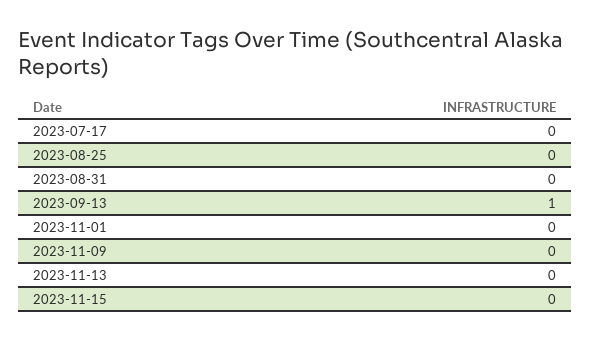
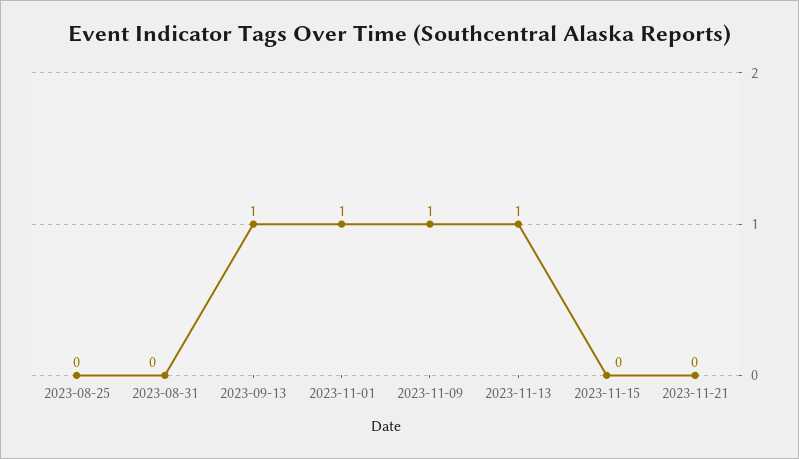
2023-07-17: 0 -> none
2023-11-01: 0 -> 1
2023-11-09: 0 -> 1
2023-11-13: 0 -> 1
2023-11-21: none -> 0

